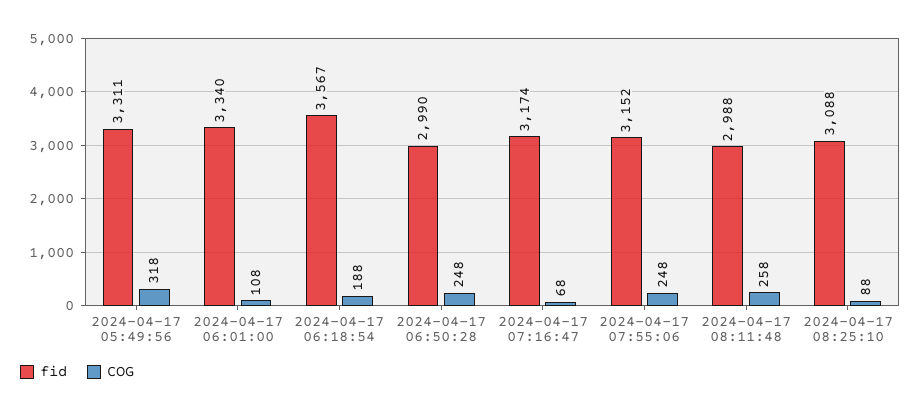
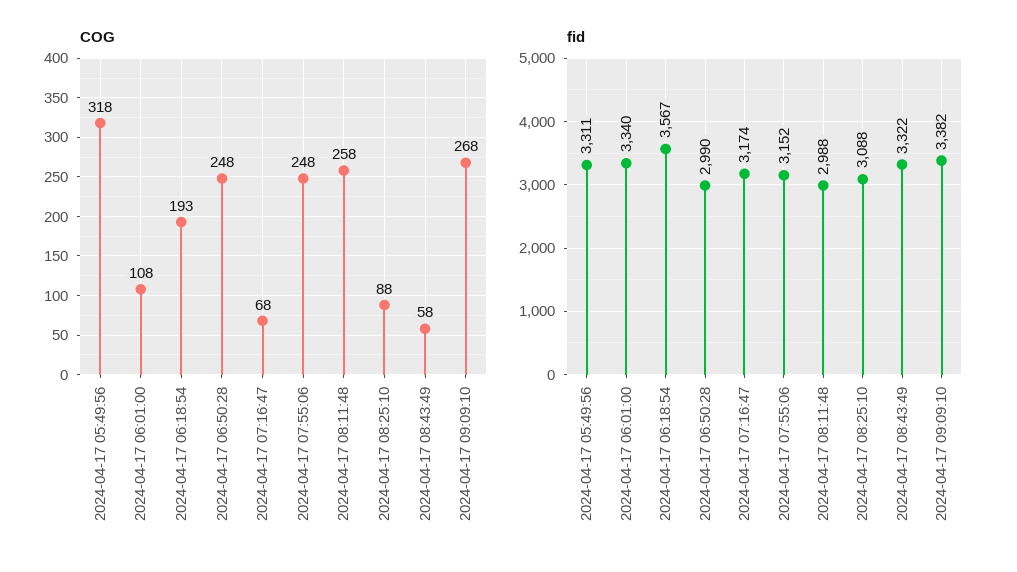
COG, 2024-04-17 06:18:54: 188 -> 193
COG, 2024-04-17 08:43:49: none -> 58
COG, 2024-04-17 09:09:10: none -> 268
fid, 2024-04-17 08:43:49: none -> 3322
fid, 2024-04-17 09:09:10: none -> 3382

